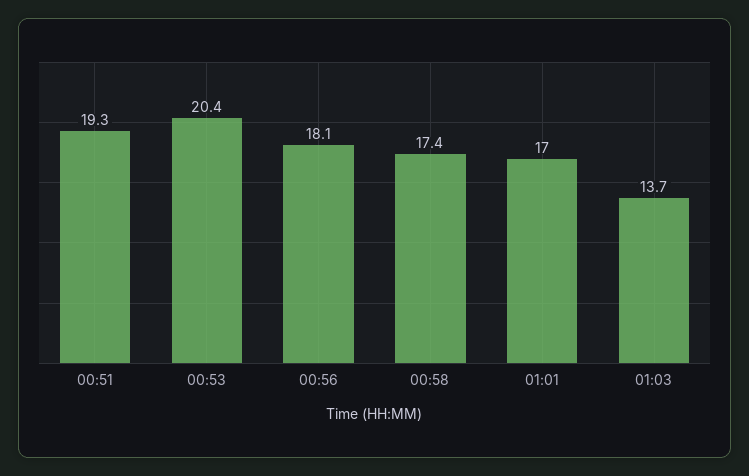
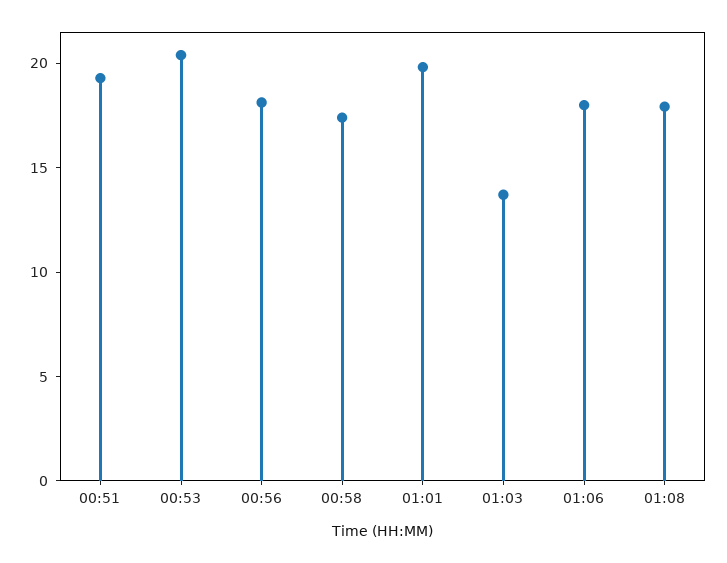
01:01: 17 -> 20
01:06: none -> 18
01:08: none -> 18

